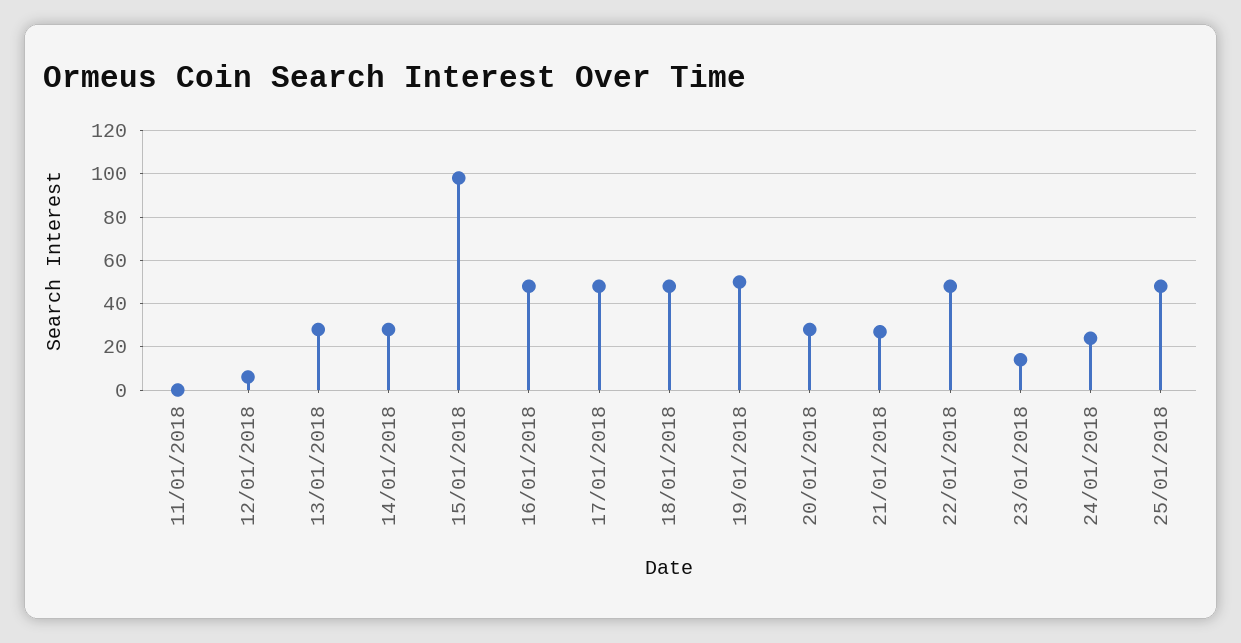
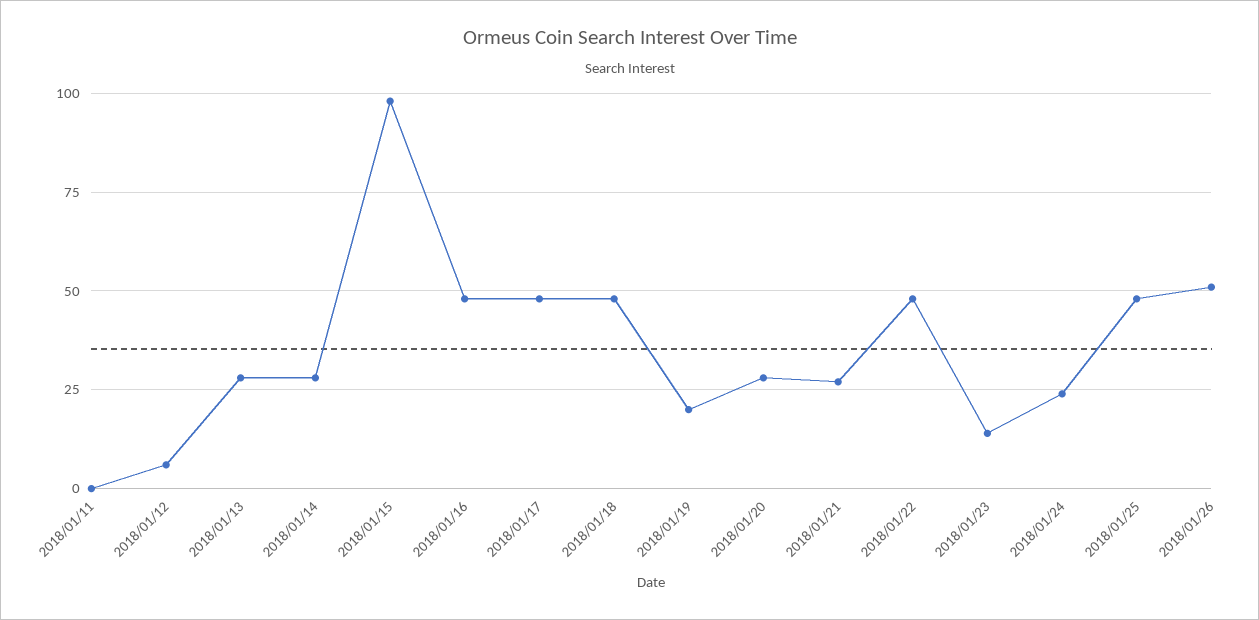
19/01/2018: 50 -> 20
2018/01/26: none -> 50

